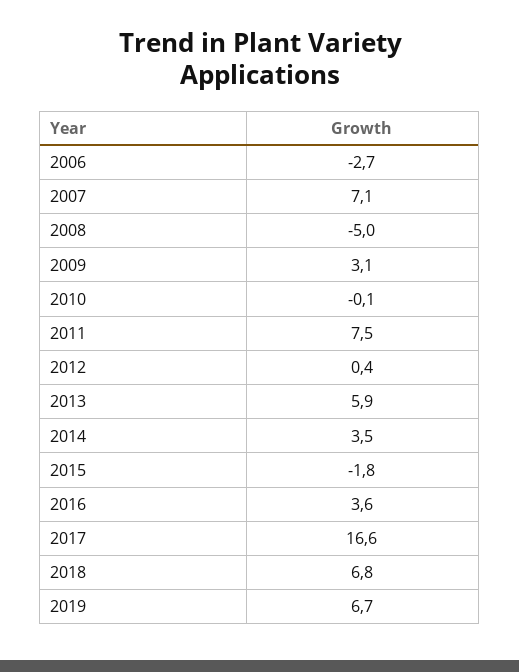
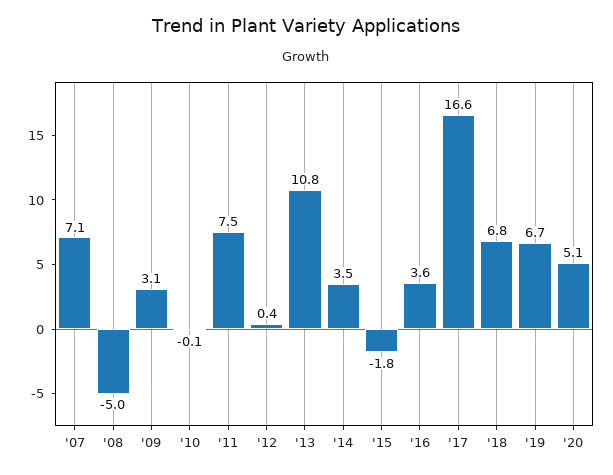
2006: -2.7 -> none
2013: 5.9 -> 10.8
'20: none -> 5.1

